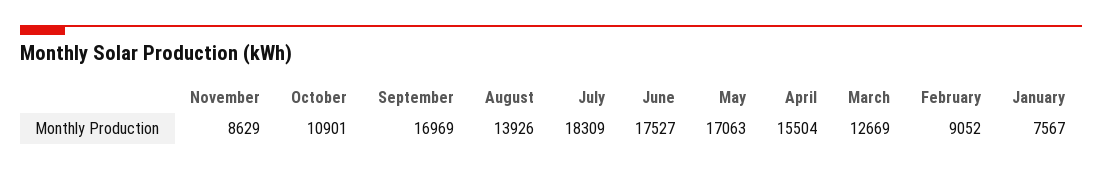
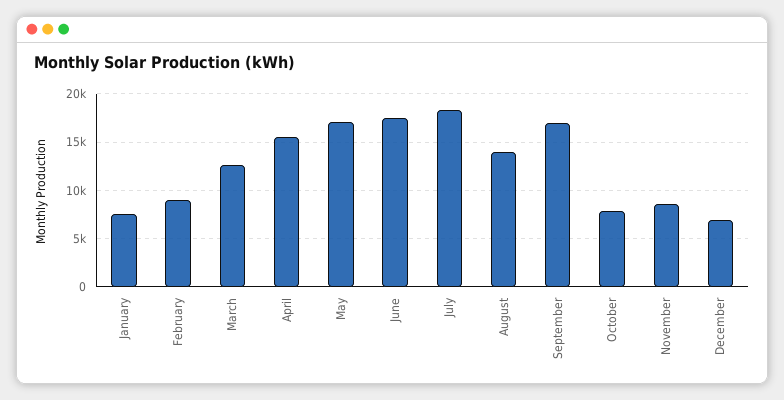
October: 10901 -> 8000
December: none -> 7000

